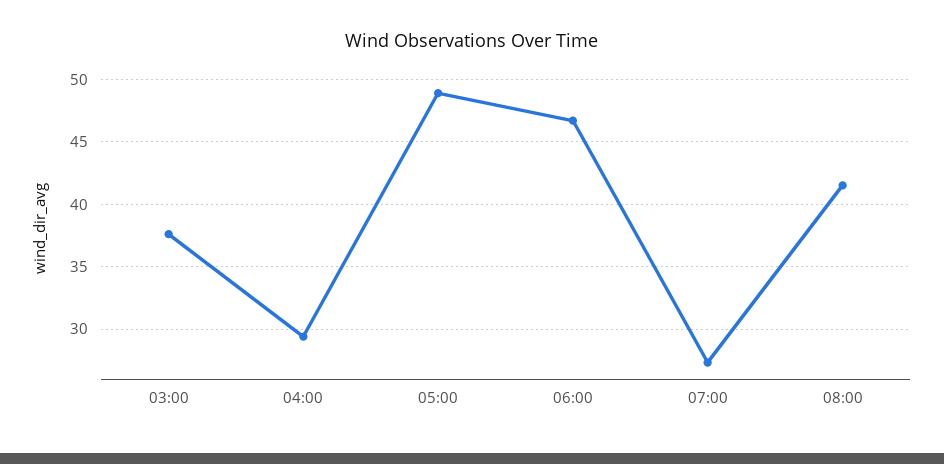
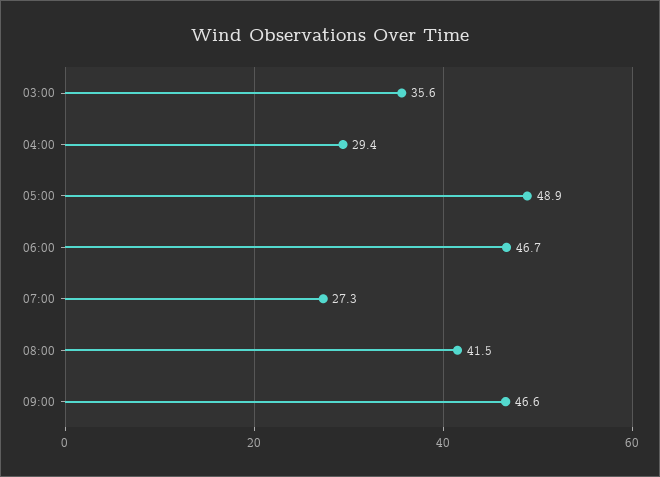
03:00: 37.5 -> 35.6
09:00: none -> 46.6

